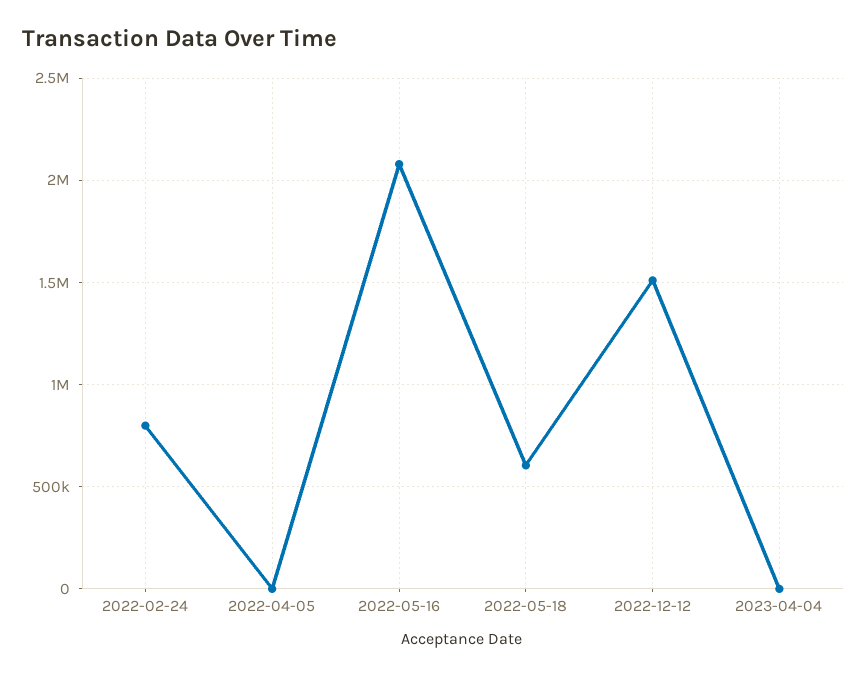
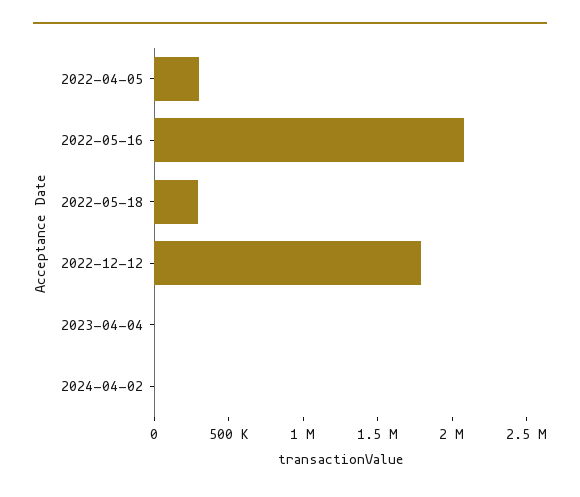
2022-02-24: 800000 -> none
2022-04-05: 0 -> 300000
2022-05-18: 600000 -> 300000
2022-12-12: 1500000 -> 1800000
2024-04-02: none -> 0

